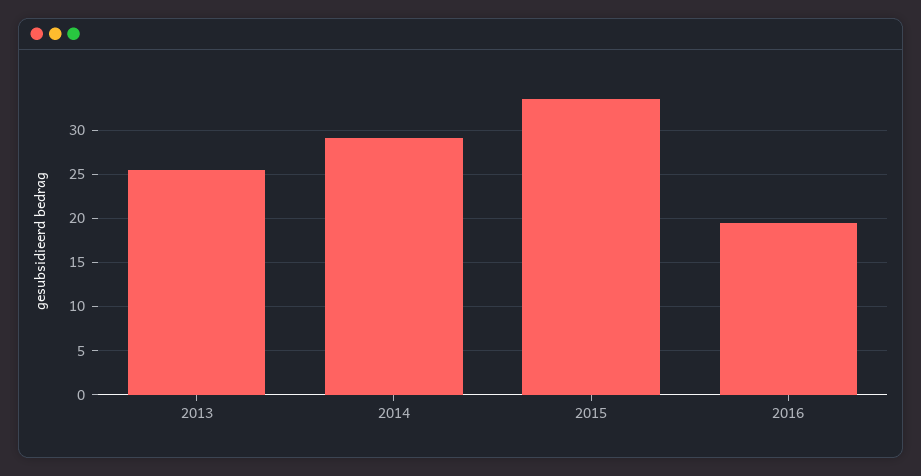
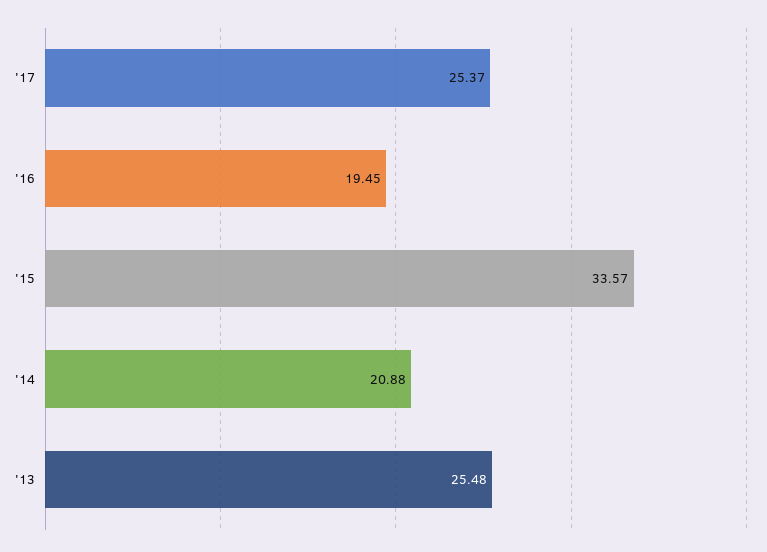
2014: 29 -> 20.88
'17: none -> 25.37

